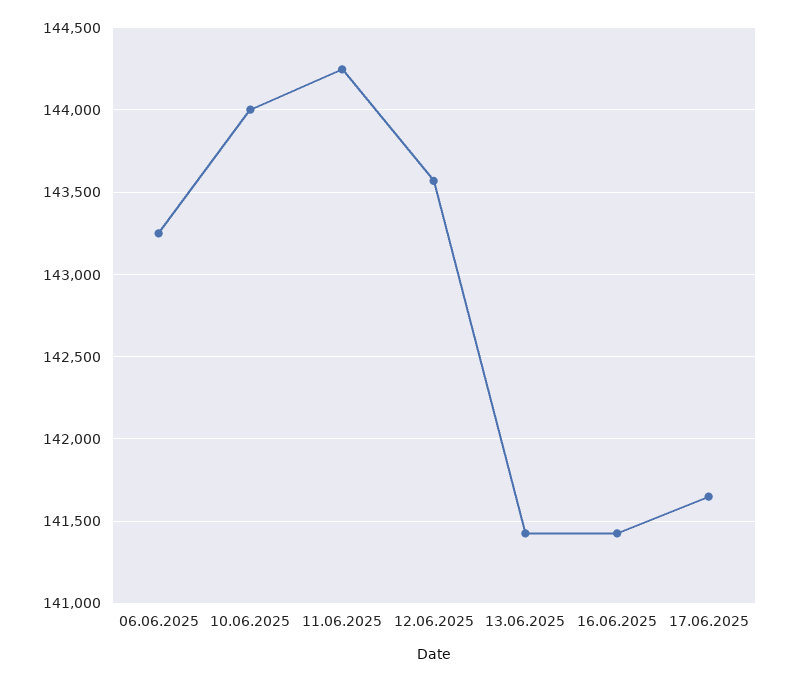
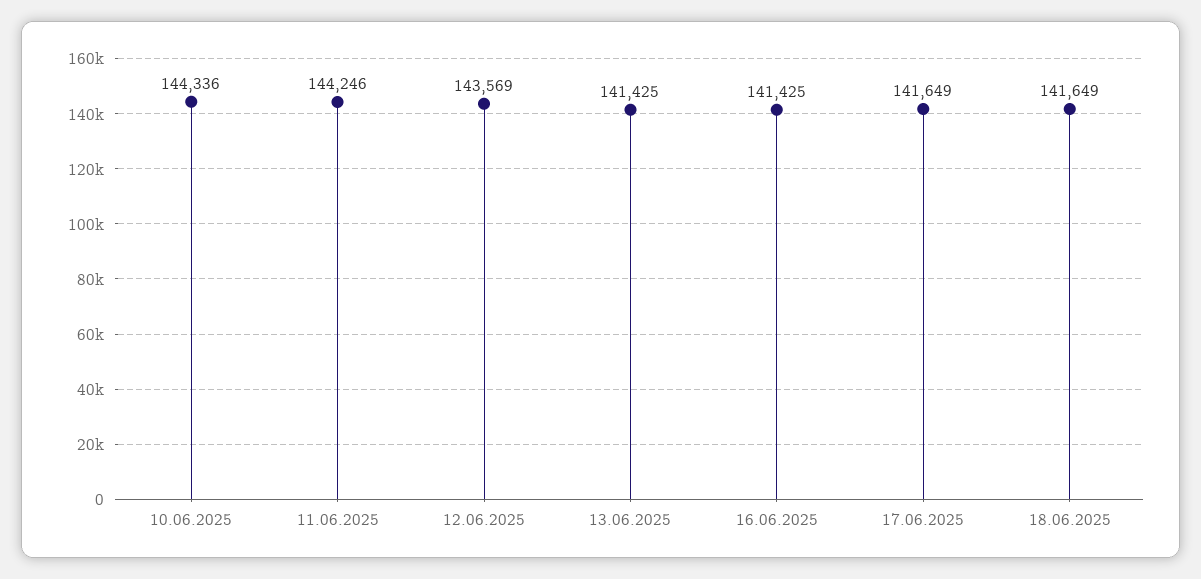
06.06.2025: 143250 -> none
10.06.2025: 144000 -> 144336
18.06.2025: none -> 141649

